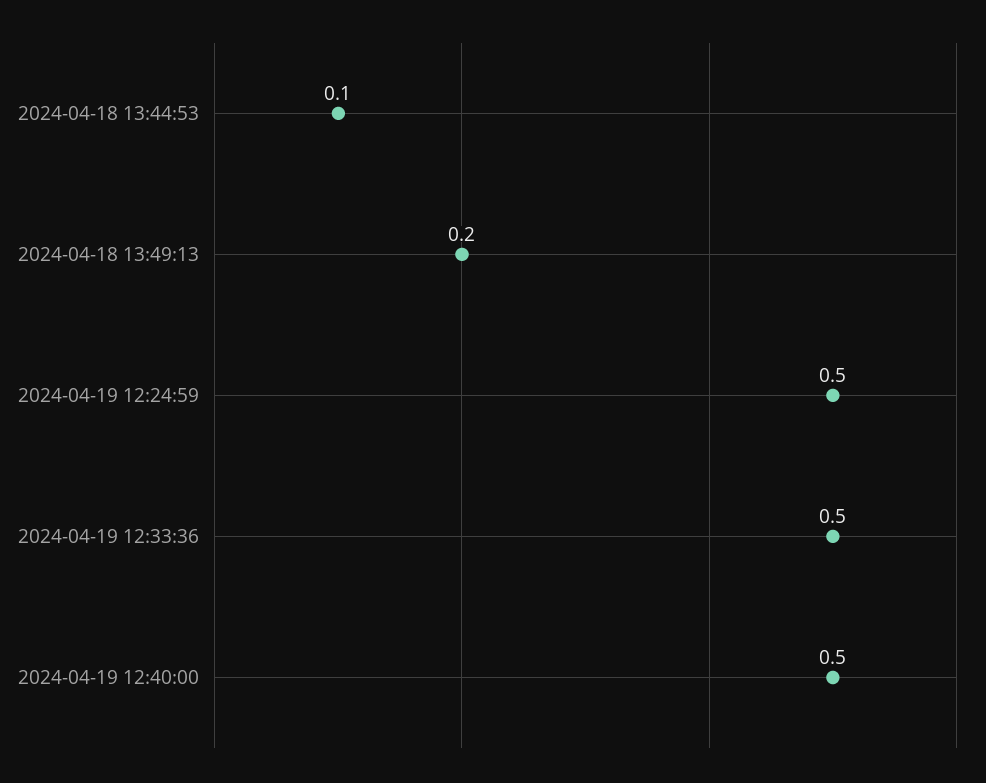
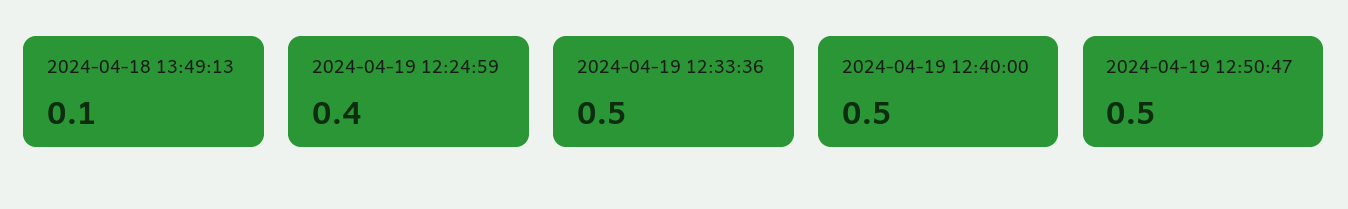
2024-04-18 13:44:53: 0.1 -> none
2024-04-18 13:49:13: 0.2 -> 0.1
2024-04-19 12:24:59: 0.5 -> 0.4
2024-04-19 12:50:47: none -> 0.5

